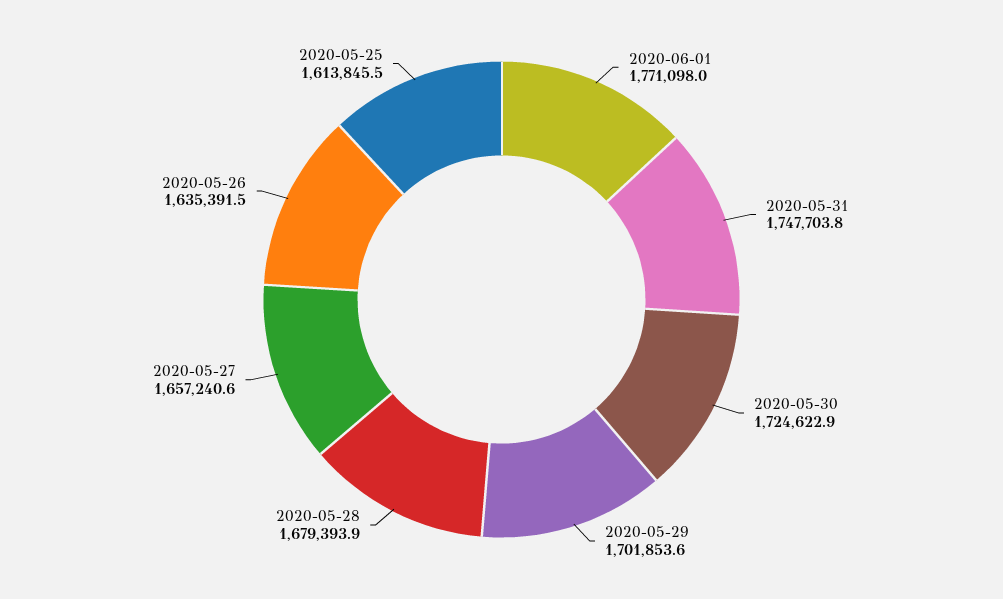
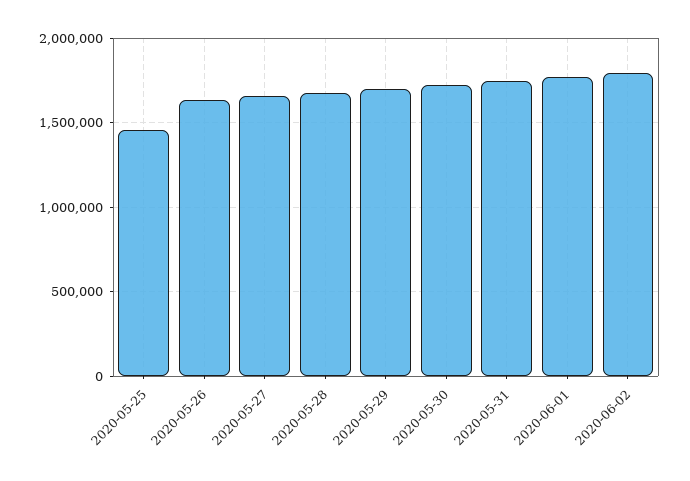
2020-05-25: 1613845.5 -> 1450000
2020-06-02: none -> 1800000

